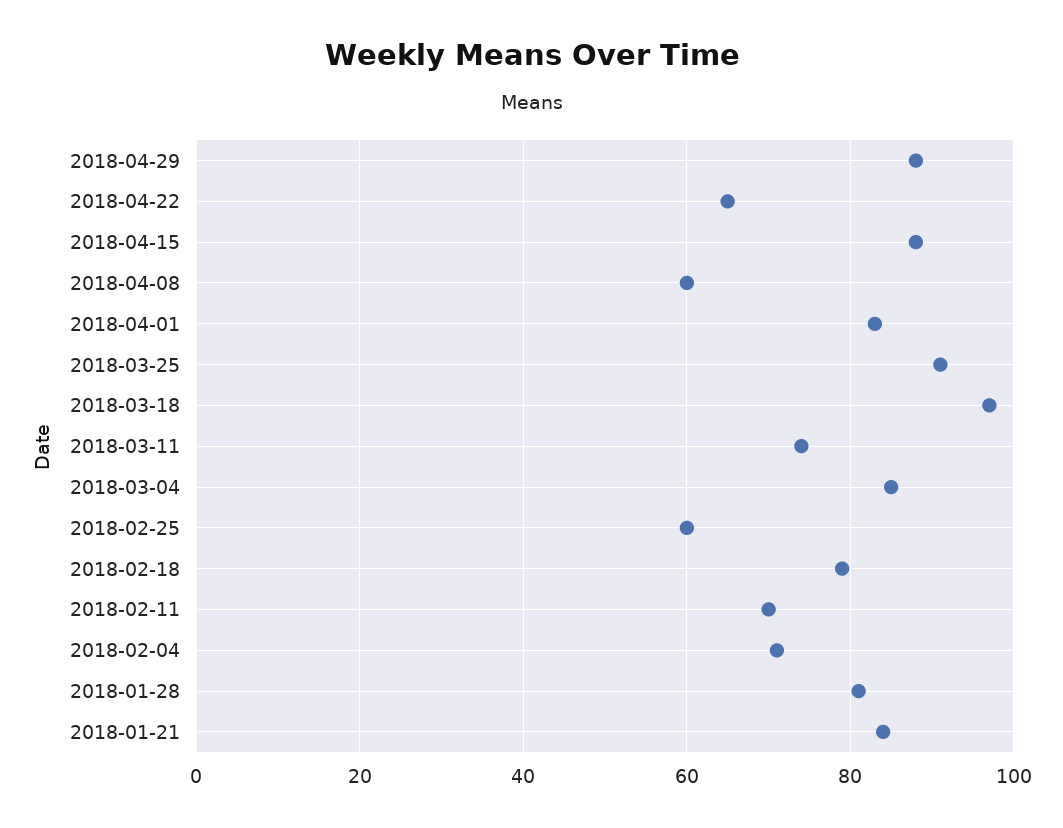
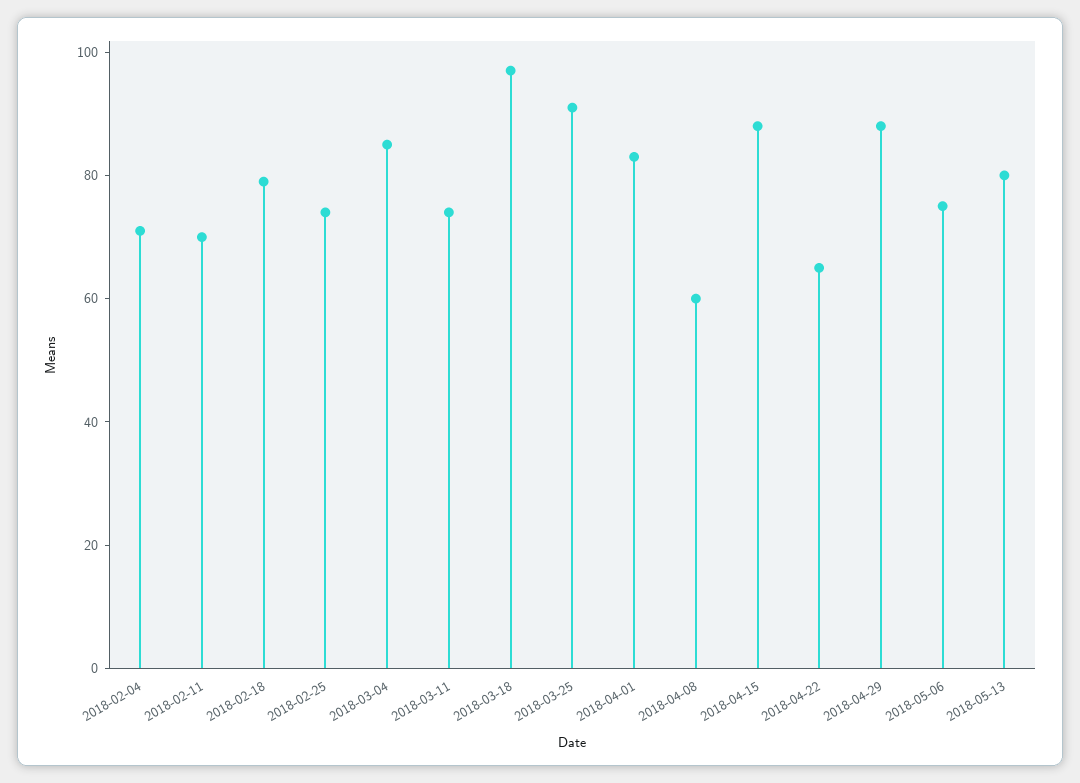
2018-02-25: 60 -> 75
2018-01-28: 80 -> none
2018-01-21: 85 -> none
2018-05-06: none -> 75
2018-05-13: none -> 80

